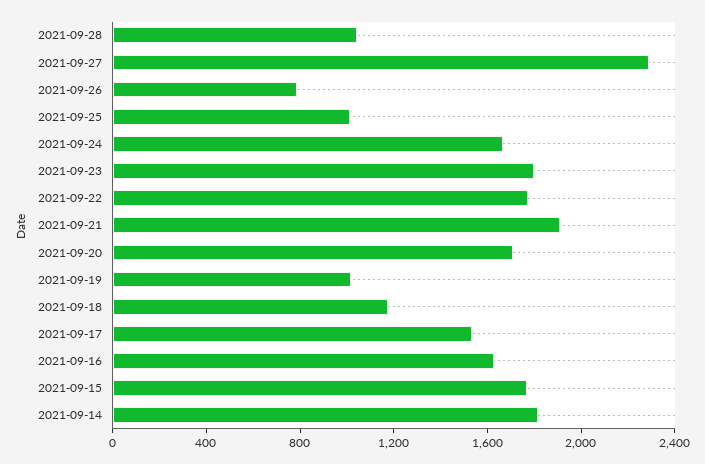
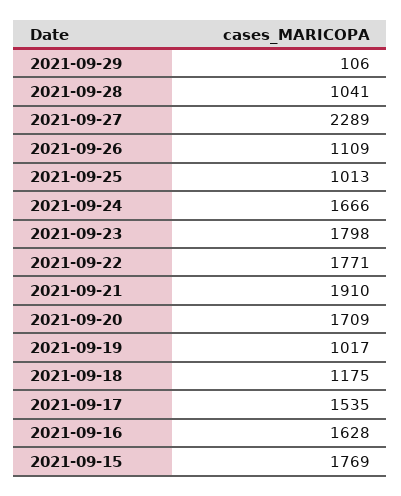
2021-09-26: 800 -> 1109
2021-09-14: 1800 -> none
2021-09-29: none -> 106

